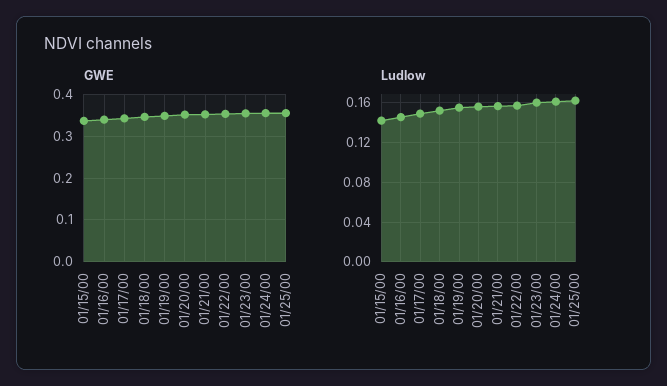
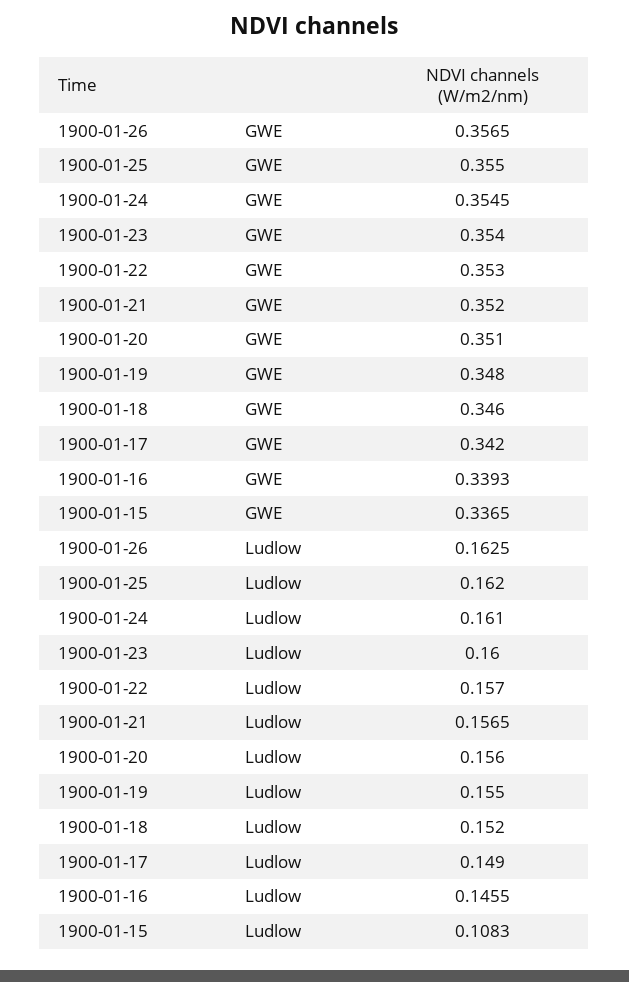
Ludlow, 01/15/00: 0.14 -> 0.1083
GWE, 1900-01-26: none -> 0.3565
Ludlow, 1900-01-26: none -> 0.1625

